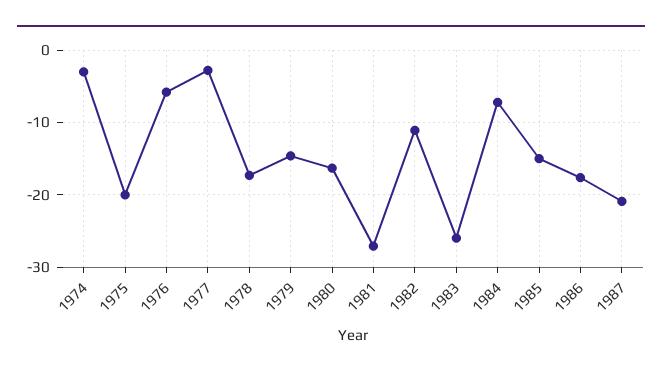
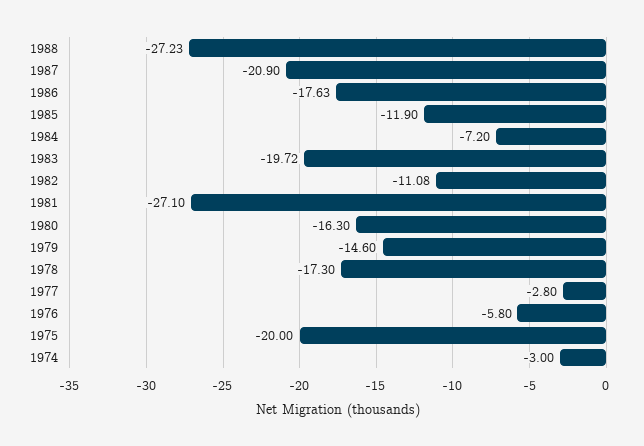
1983: -26 -> -19.72
1985: -15 -> -11.9
1988: none -> -27.23

